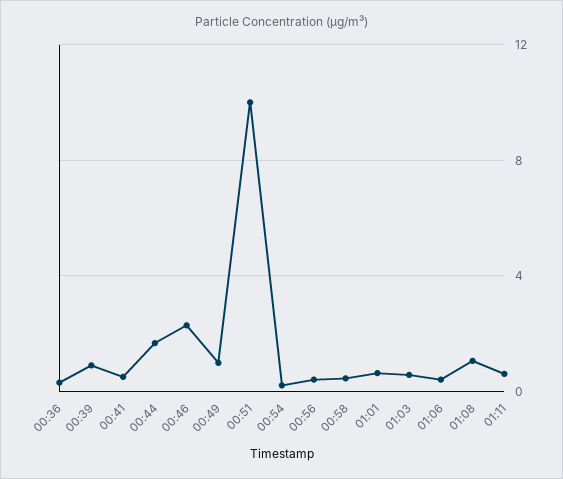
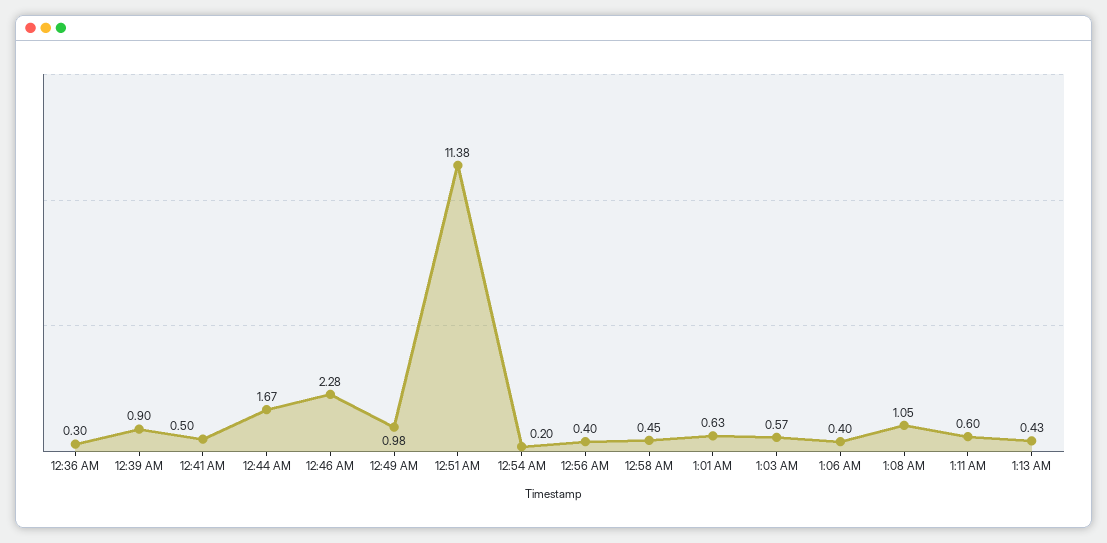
00:51: 10 -> 11.38
1:13 AM: none -> 0.43

